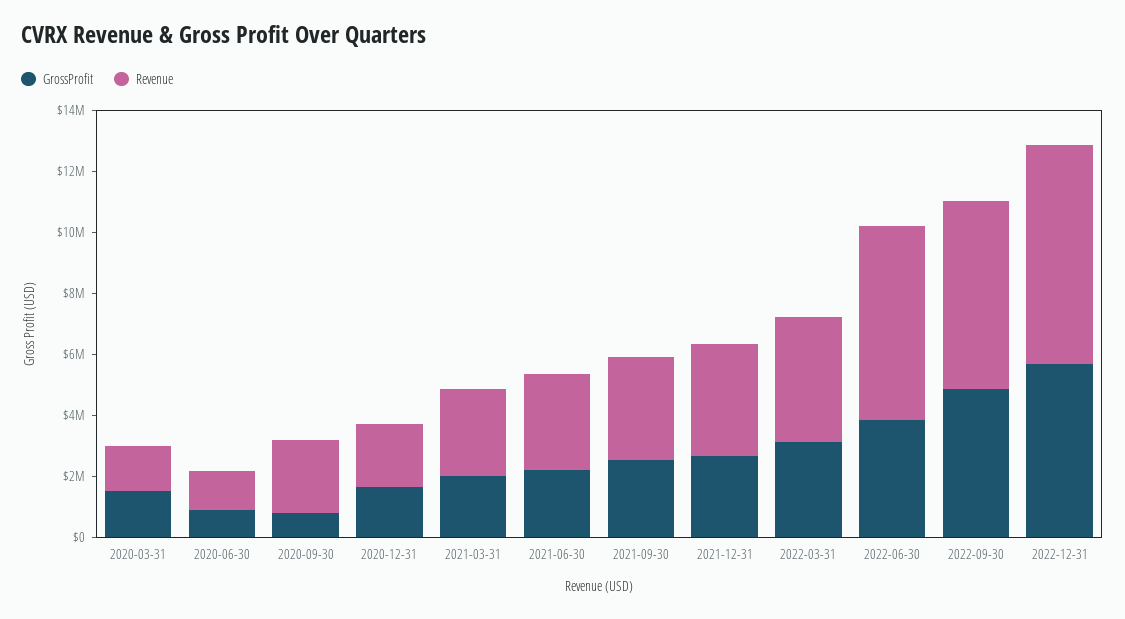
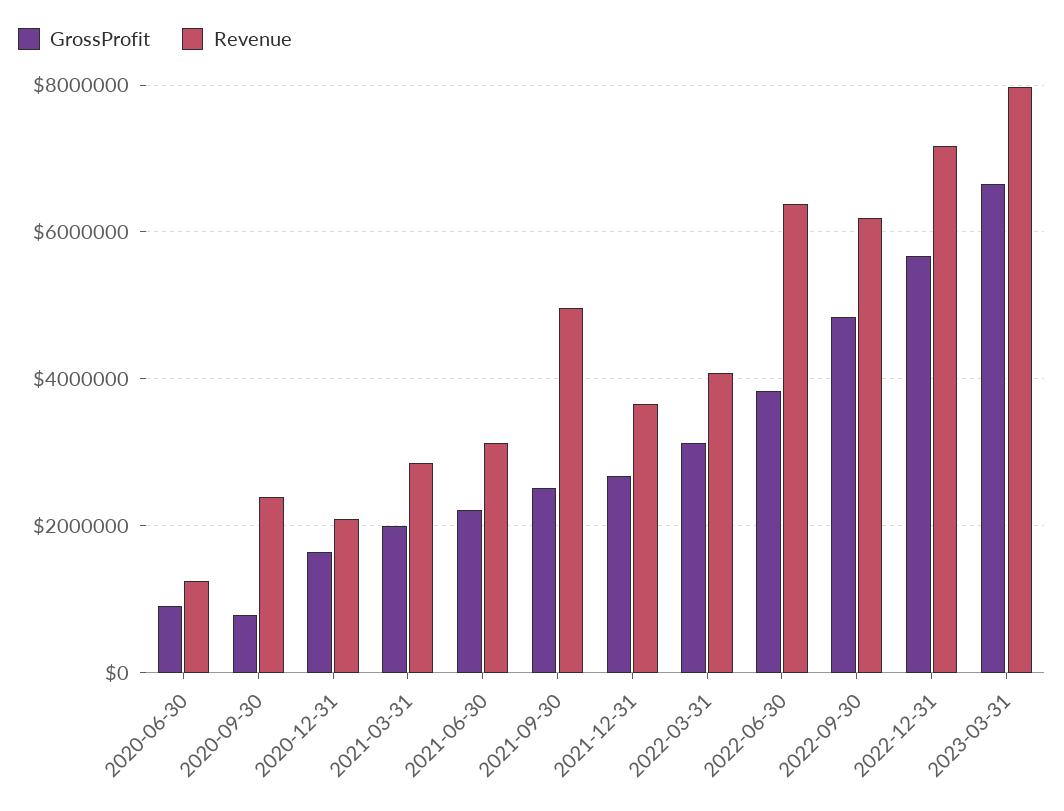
GrossProfit, 2020-03-31: 1500000 -> none
Revenue, 2020-03-31: 1500000 -> none
Revenue, 2021-09-30: 3500000 -> 5000000
GrossProfit, 2023-03-31: none -> 6600000
Revenue, 2023-03-31: none -> 8000000

